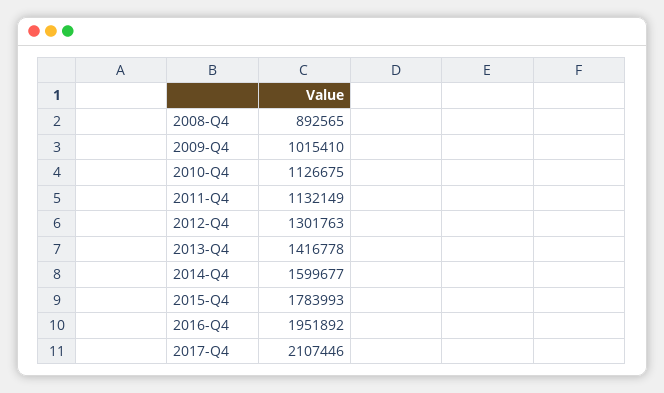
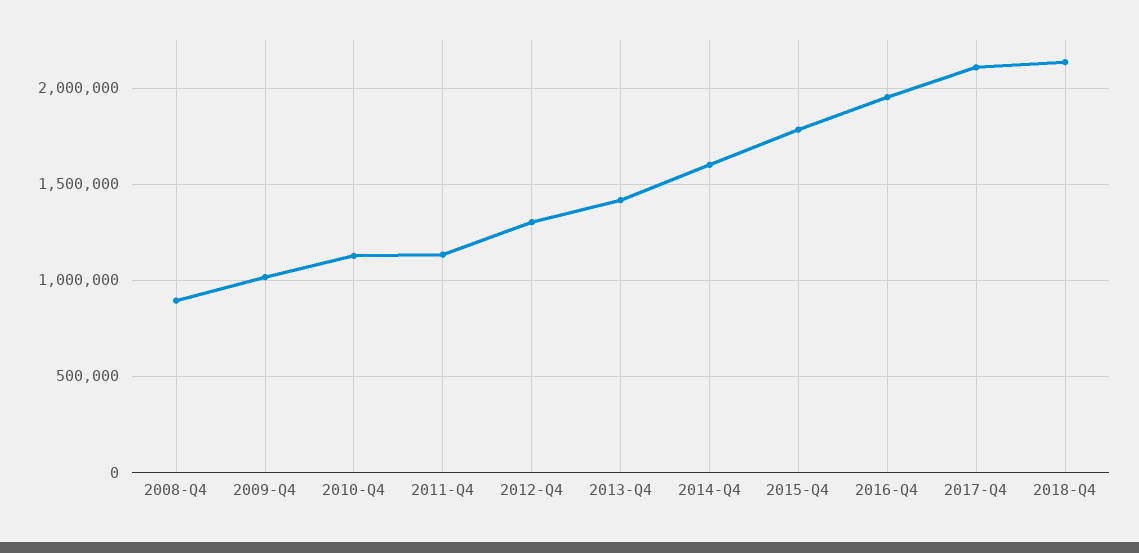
2018-Q4: none -> 2150000

